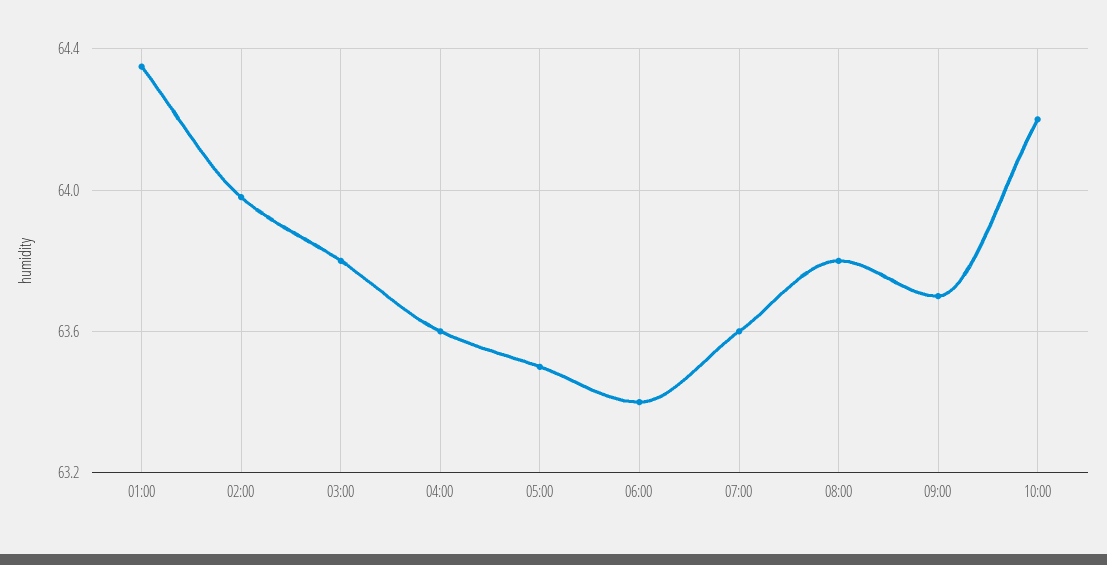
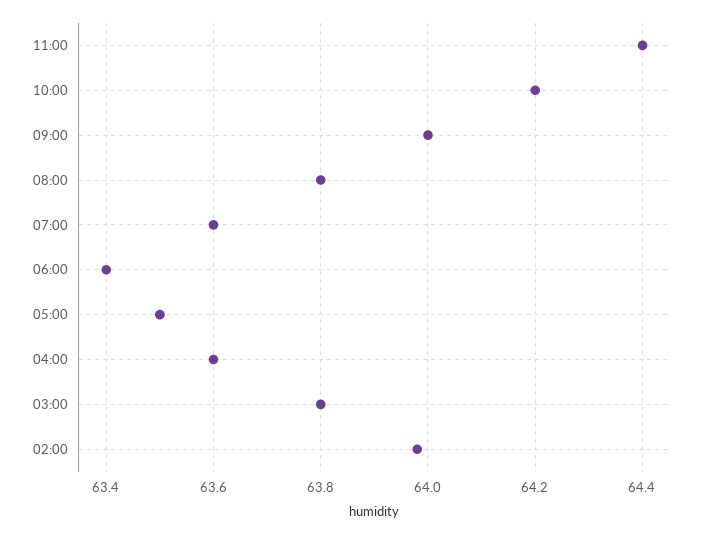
01:00: 64.35 -> none
09:00: 63.7 -> 64
11:00: none -> 64.4

